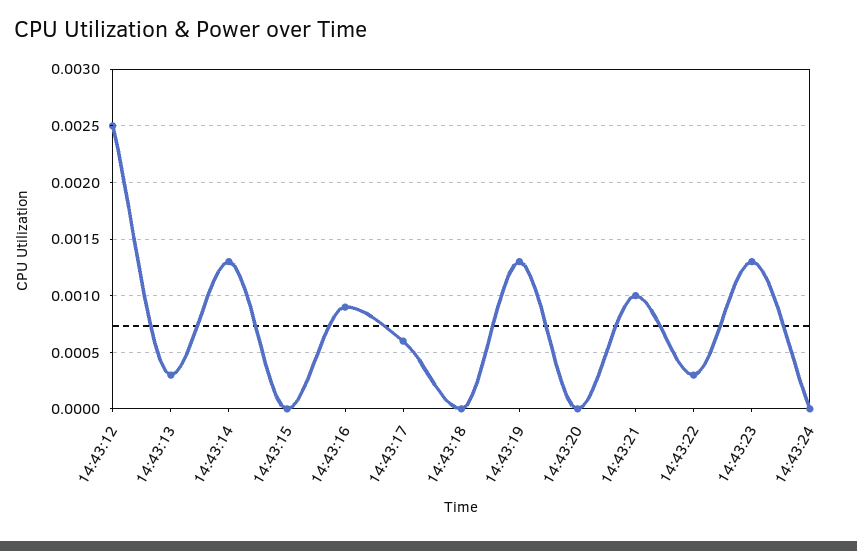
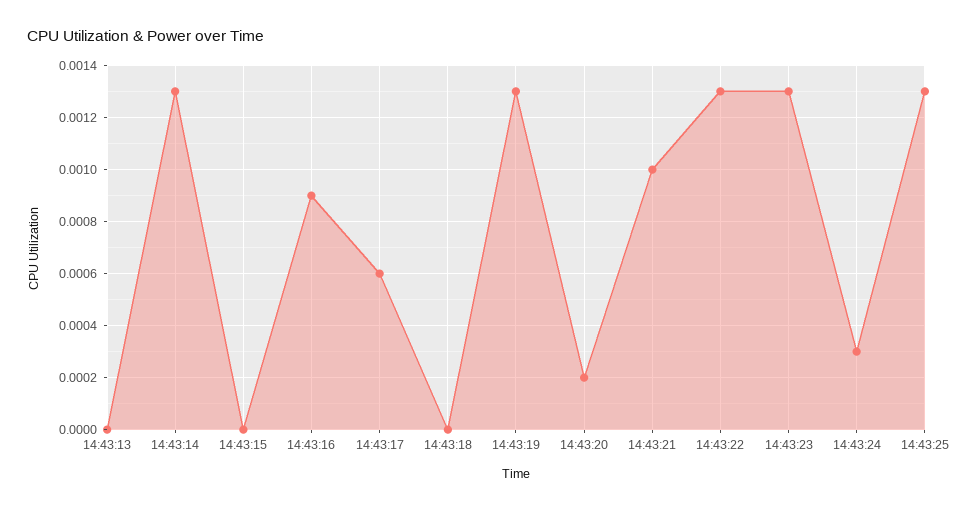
14:43:12: 0.0025 -> none
14:43:13: 0.0003 -> 0
14:43:20: 0 -> 0.0002
14:43:22: 0.0003 -> 0.0013
14:43:24: 0 -> 0.0003
14:43:25: none -> 0.0013

